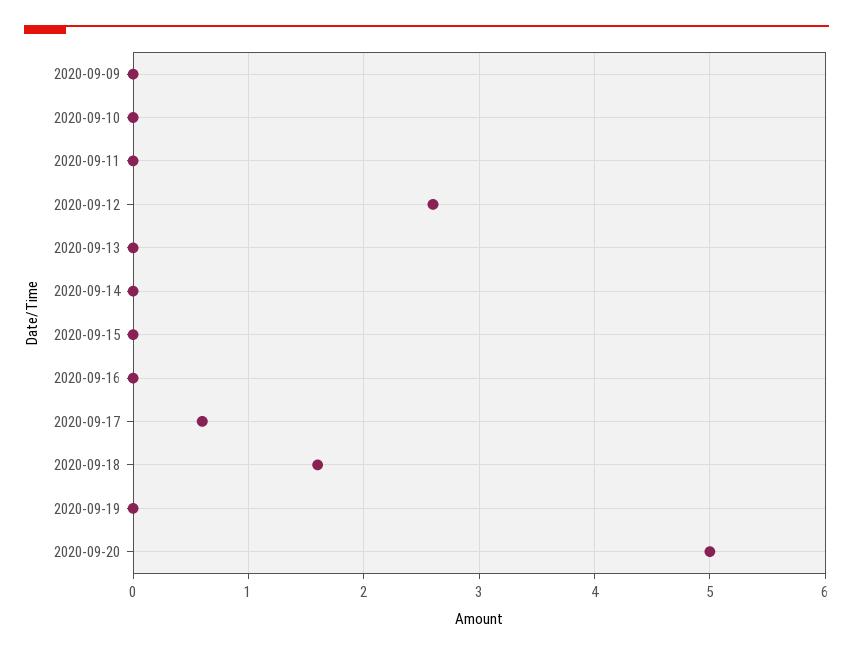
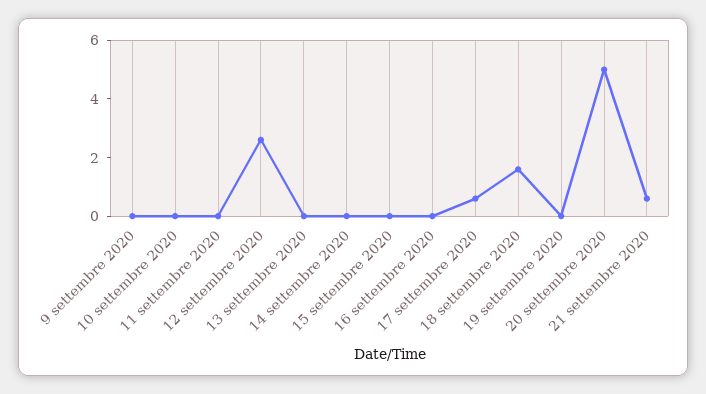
21 settembre 2020: none -> 0.5

